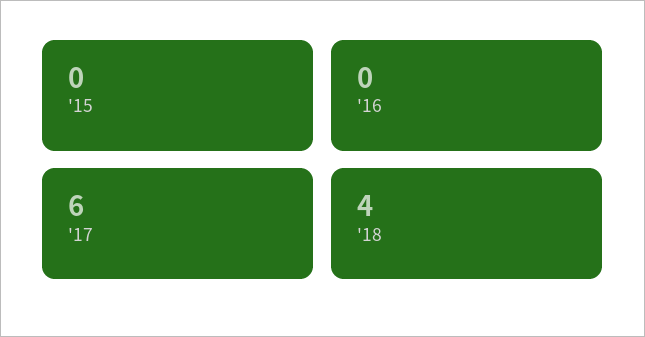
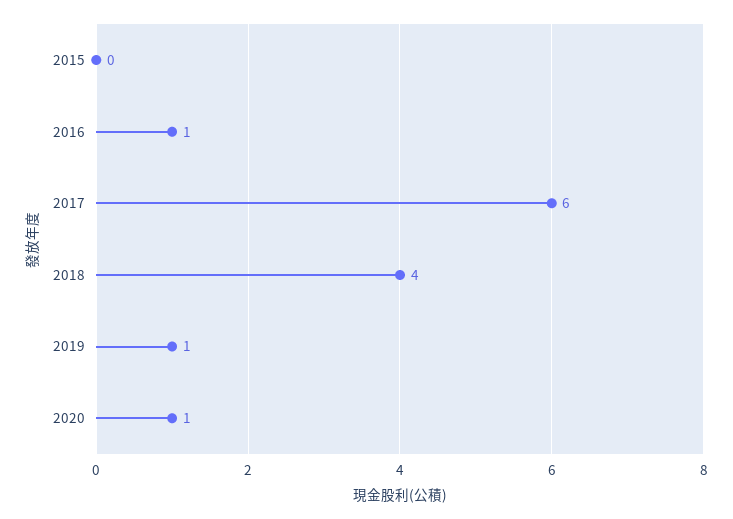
'16: 0 -> 1
2019: none -> 1
2020: none -> 1

